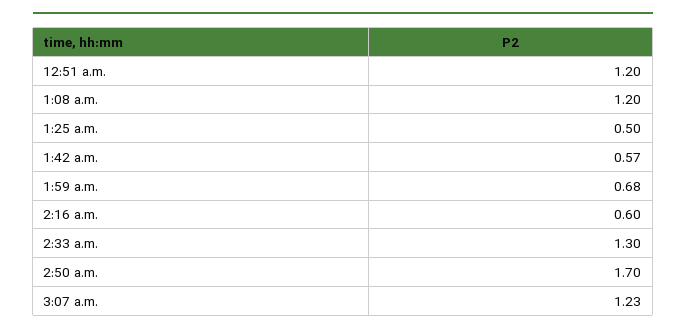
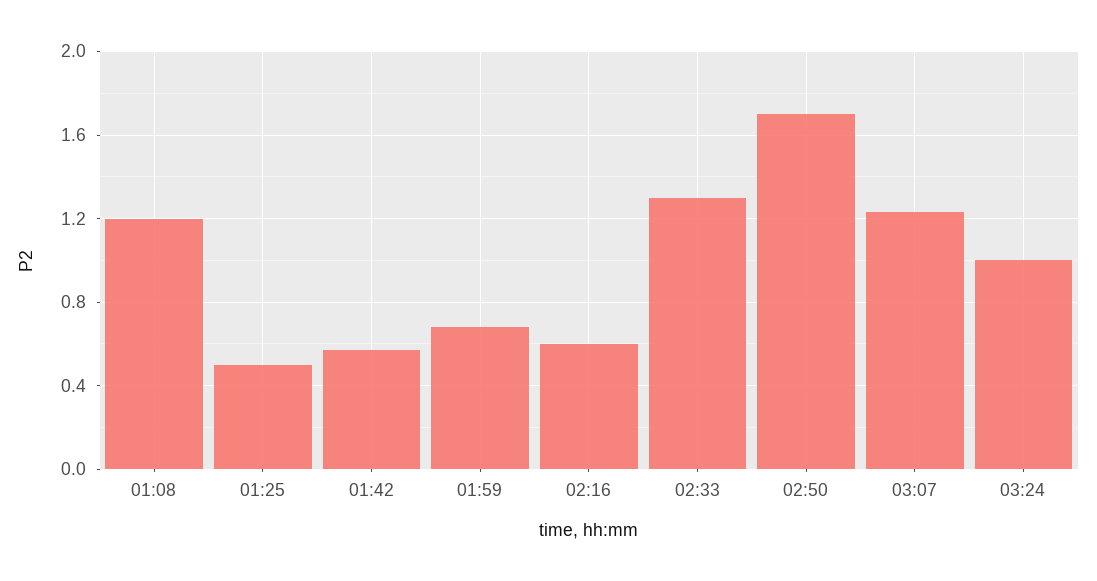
12:51 a.m.: 1.2 -> none
03:24: none -> 1

